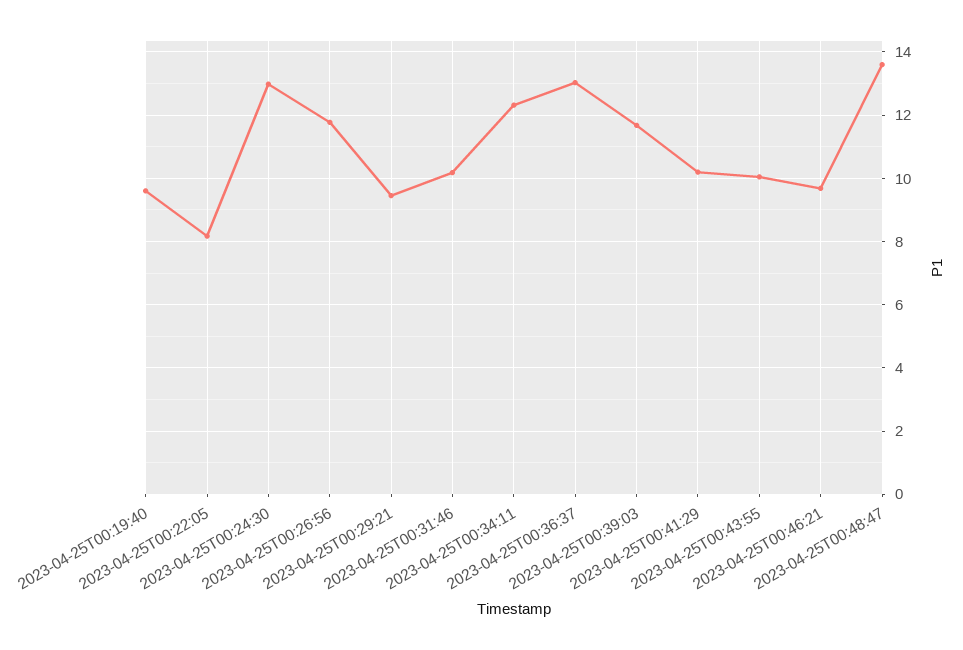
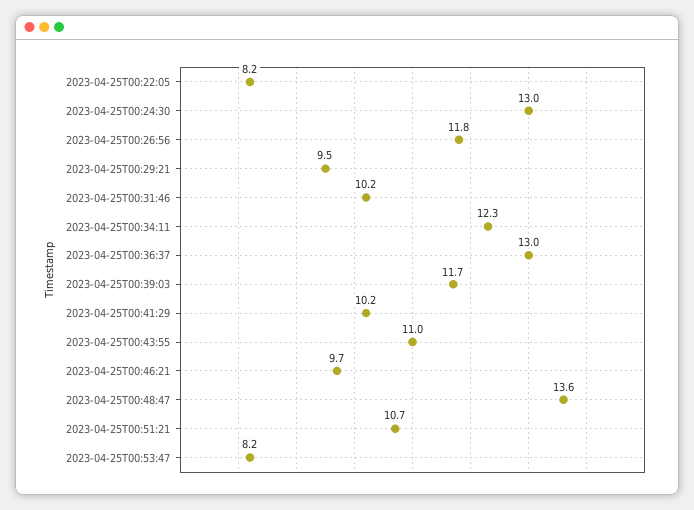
2023-04-25T00:19:40: 9.6 -> none
2023-04-25T00:43:55: 10 -> 11
2023-04-25T00:51:21: none -> 10.7
2023-04-25T00:53:47: none -> 8.2

